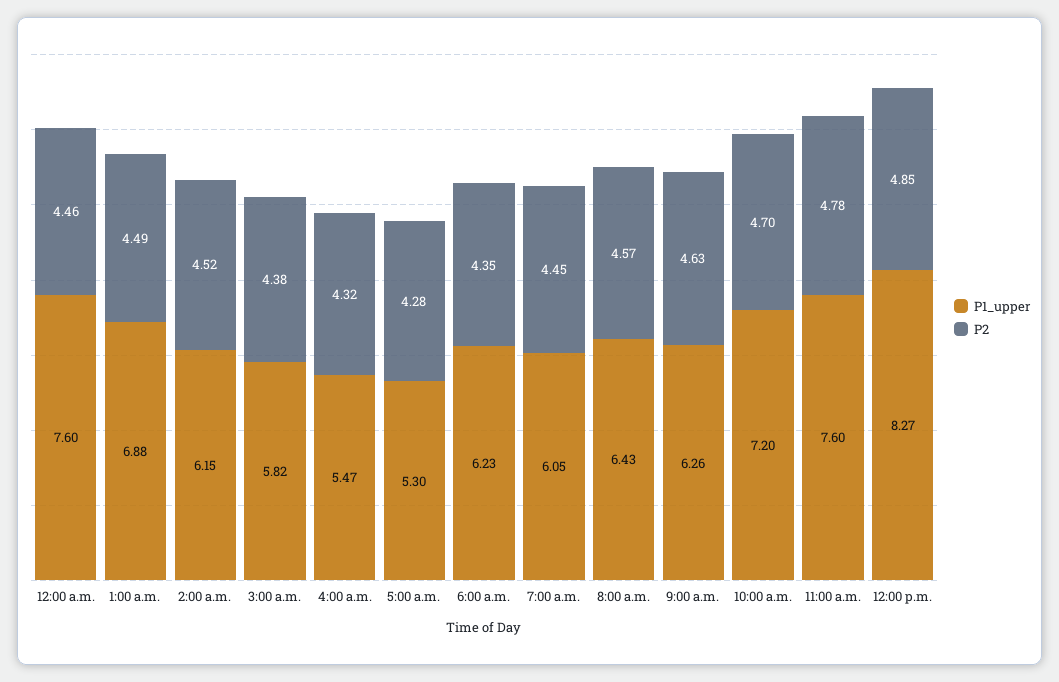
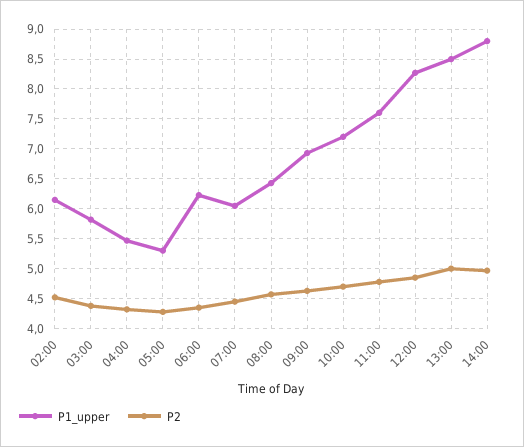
P1_upper, 12:00 a.m.: 7.6 -> none
P2, 12:00 a.m.: 4.46 -> none
P1_upper, 1:00 a.m.: 6.88 -> none
P2, 1:00 a.m.: 4.49 -> none
P1_upper, 9:00 a.m.: 6.26 -> 7
P1_upper, 13:00: none -> 8.5
P2, 13:00: none -> 5
P1_upper, 14:00: none -> 8.75
P2, 14:00: none -> 5

